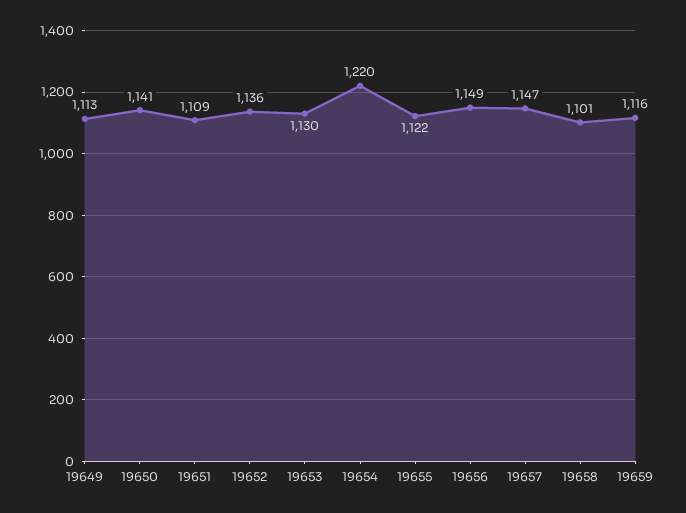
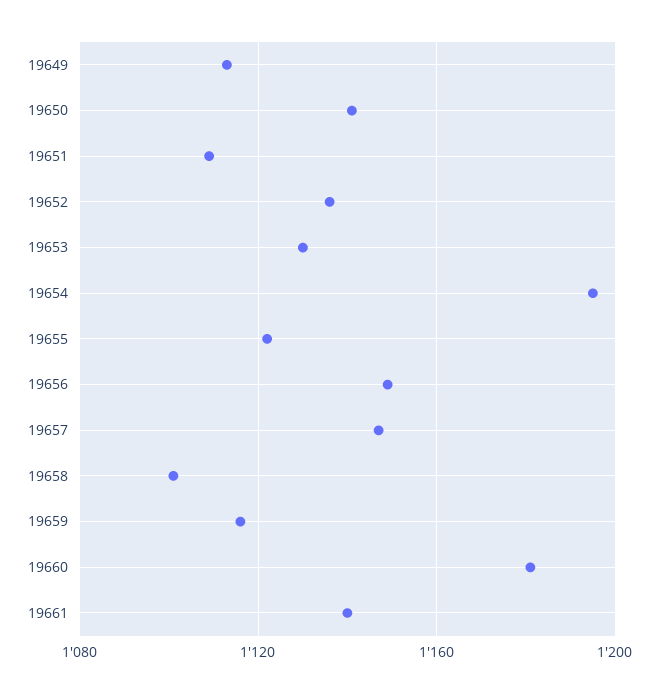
19654: 1220 -> 1195
19660: none -> 1180
19661: none -> 1140

